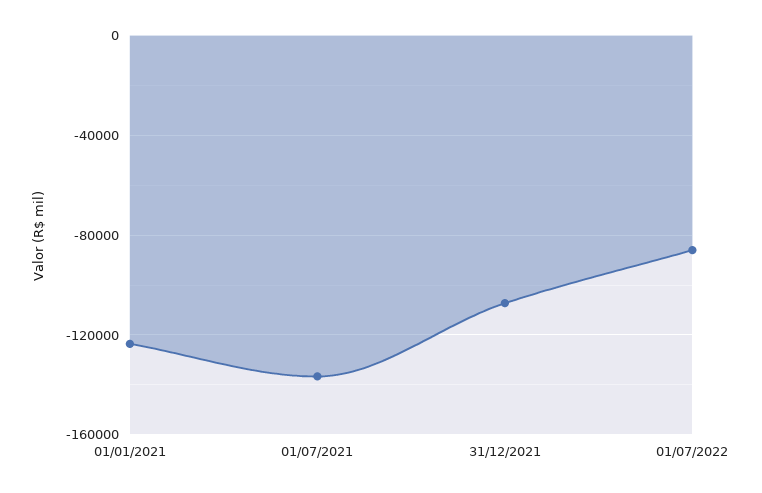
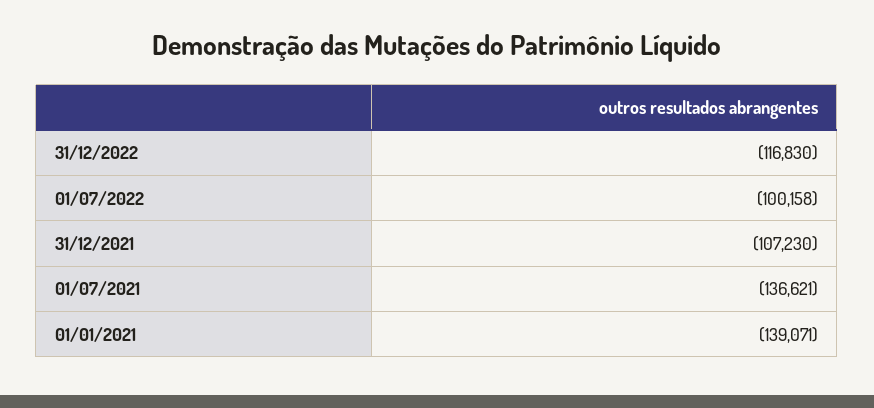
01/01/2021: -125000 -> -139071
01/07/2022: -85000 -> -100158
31/12/2022: none -> -116830

